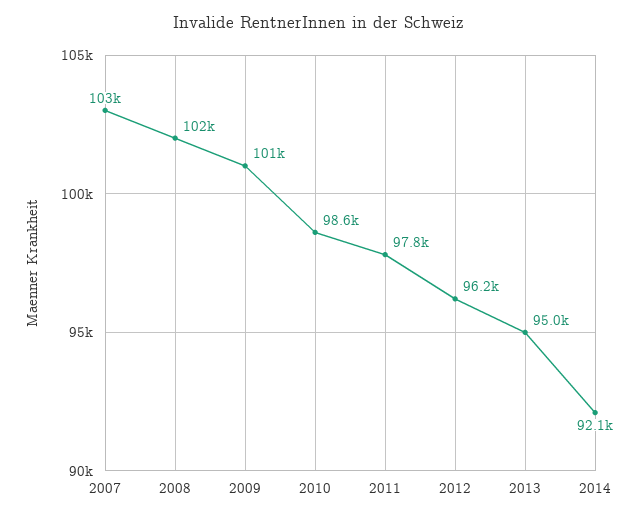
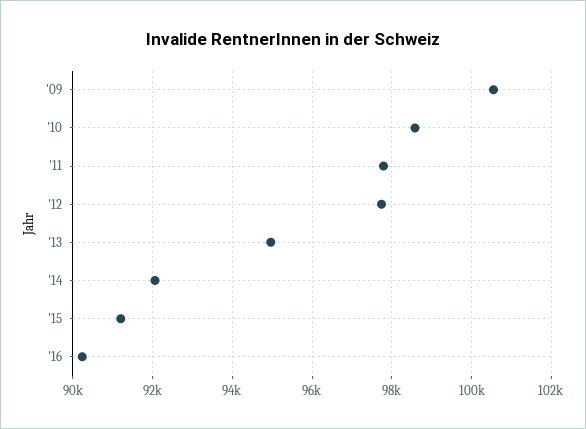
2007: 103000 -> none
2008: 102000 -> none
2012: 96200 -> 97800
'15: none -> 91200
'16: none -> 90200

